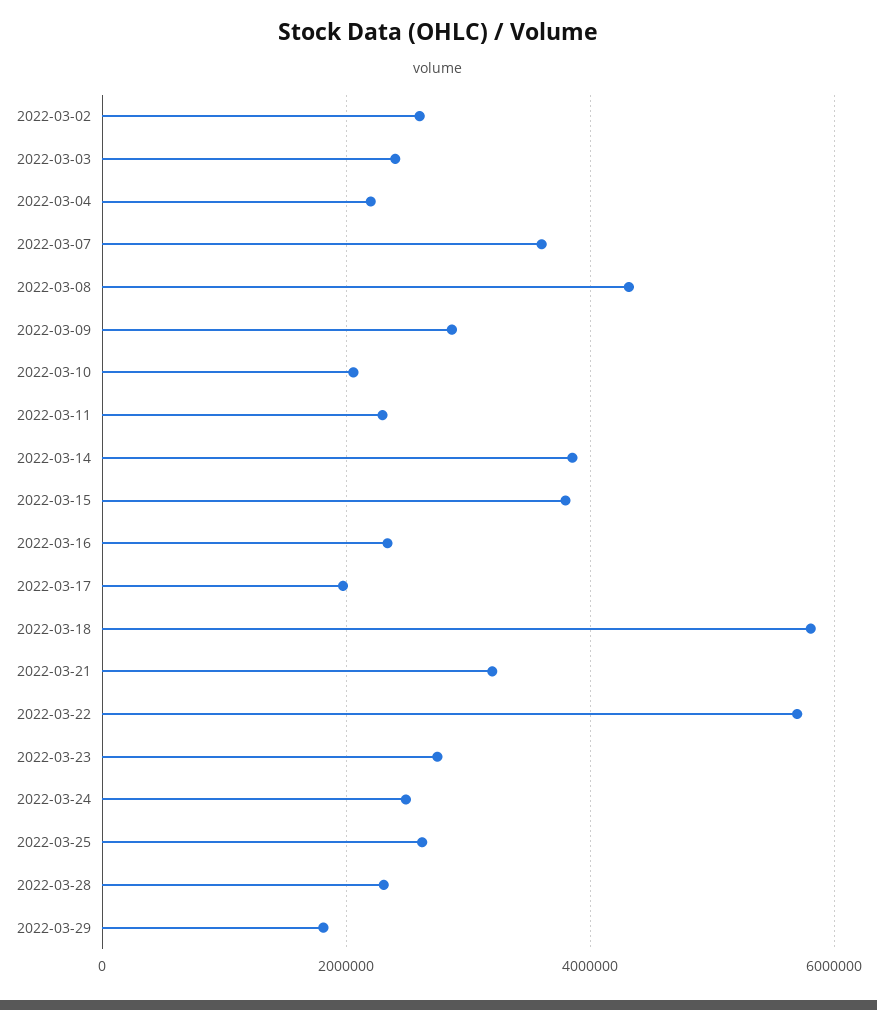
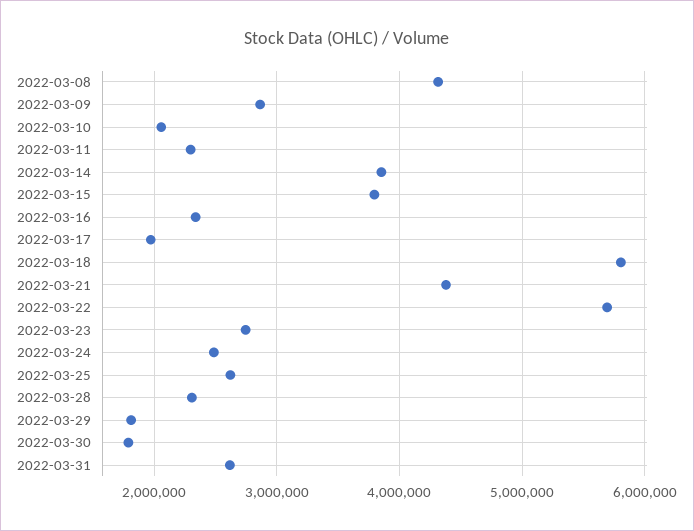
2022-03-02: 2600000 -> none
2022-03-03: 2400000 -> none
2022-03-04: 2200000 -> none
2022-03-07: 3600000 -> none
2022-03-21: 3200000 -> 4400000
2022-03-30: none -> 1800000
2022-03-31: none -> 2600000

